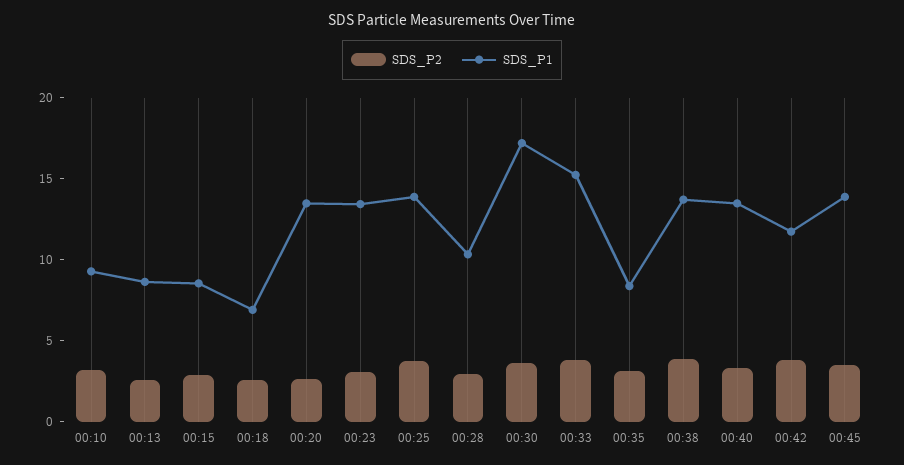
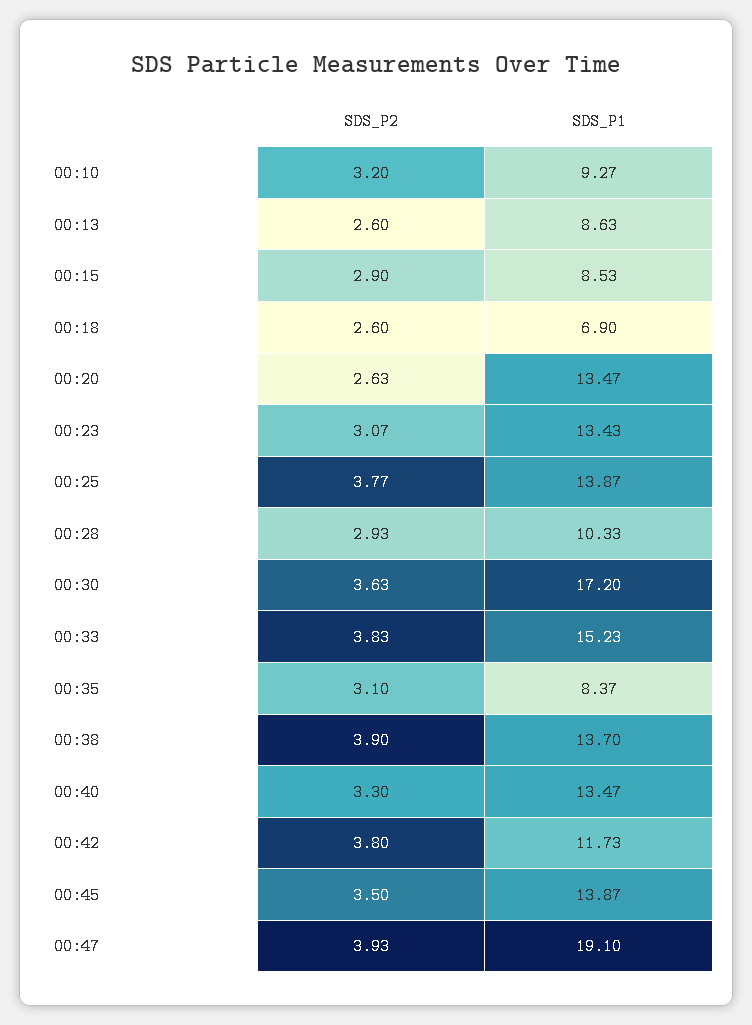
SDS_P2, 00:47: none -> 3.93
SDS_P1, 00:47: none -> 19.1

